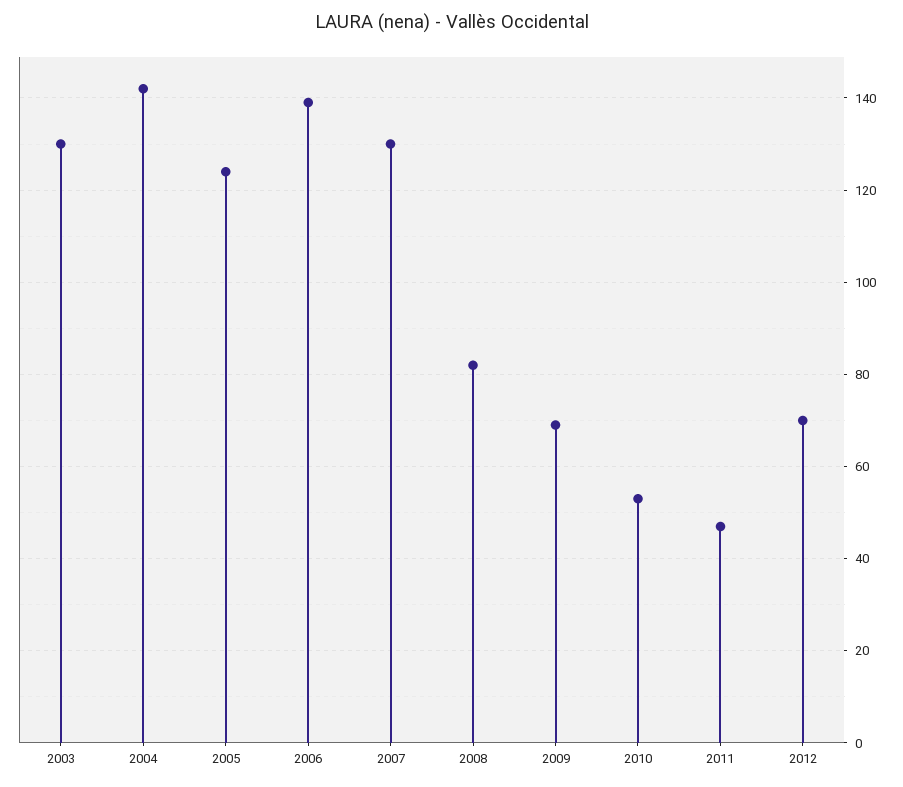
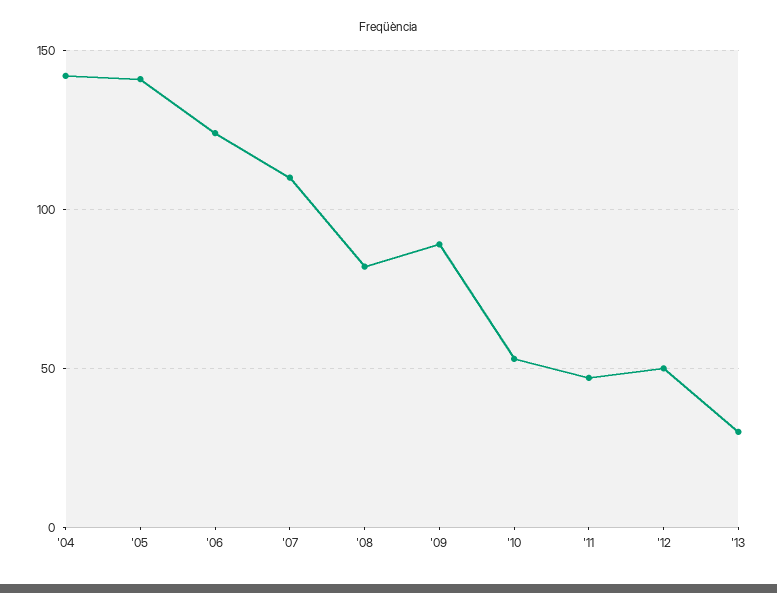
2003: 130 -> none
2005: 125 -> 140
2006: 140 -> 125
2007: 130 -> 110
2009: 70 -> 90
2012: 70 -> 50
'13: none -> 30

